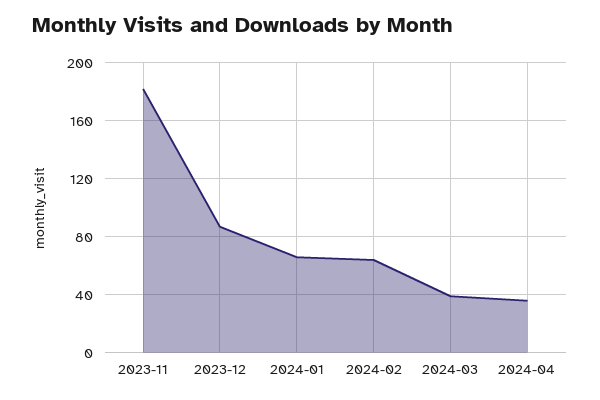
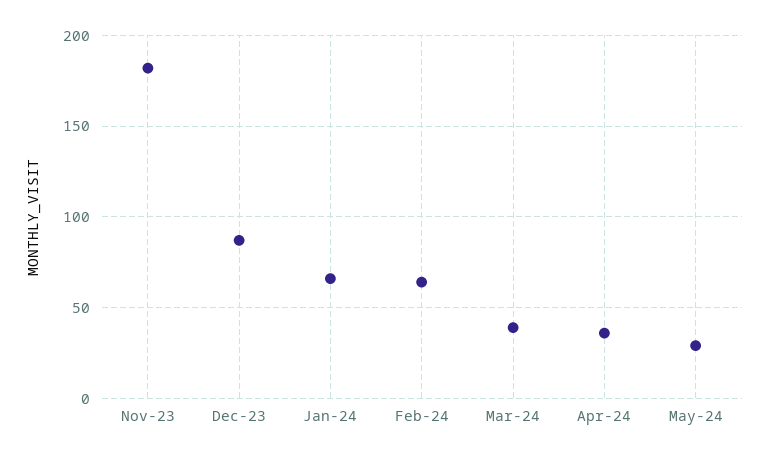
May-24: none -> 30

